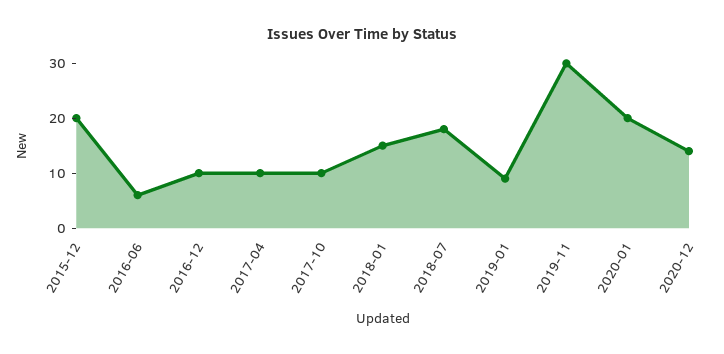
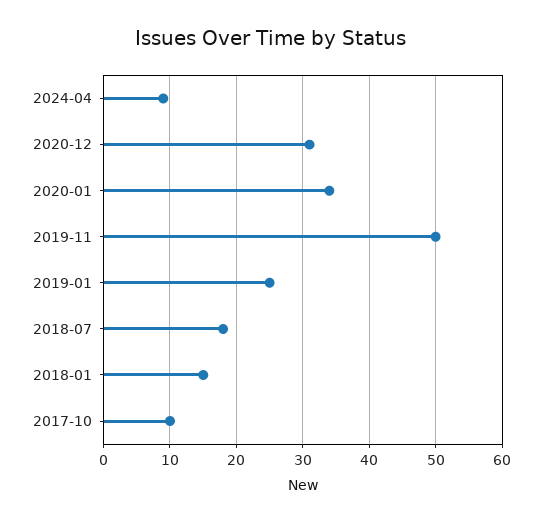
2015-12: 20 -> none
2016-06: 5 -> none
2016-12: 10 -> none
2017-04: 10 -> none
2019-01: 10 -> 25
2019-11: 30 -> 50
2020-01: 20 -> 34
2020-12: 15 -> 31
2024-04: none -> 9

